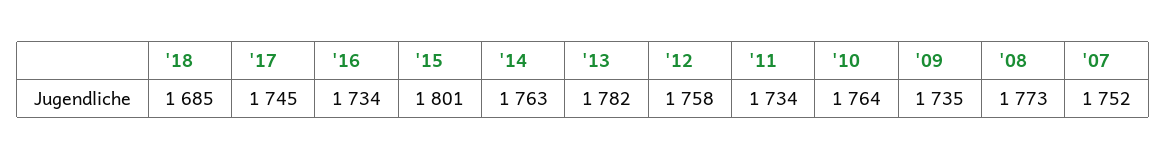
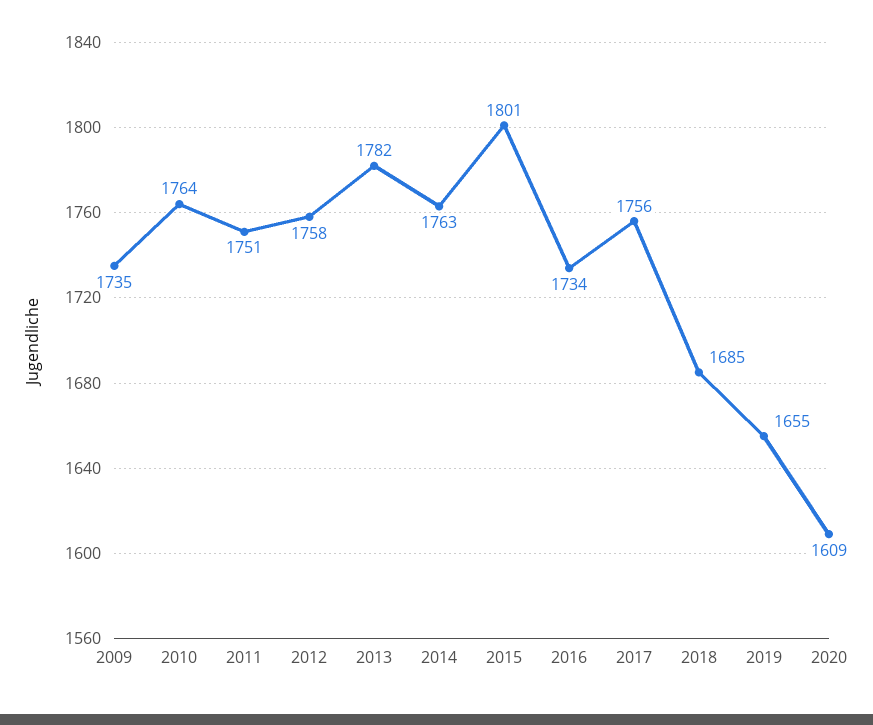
'17: 1745 -> 1756
'11: 1734 -> 1751
'08: 1773 -> none
'07: 1752 -> none
2019: none -> 1655
2020: none -> 1609

